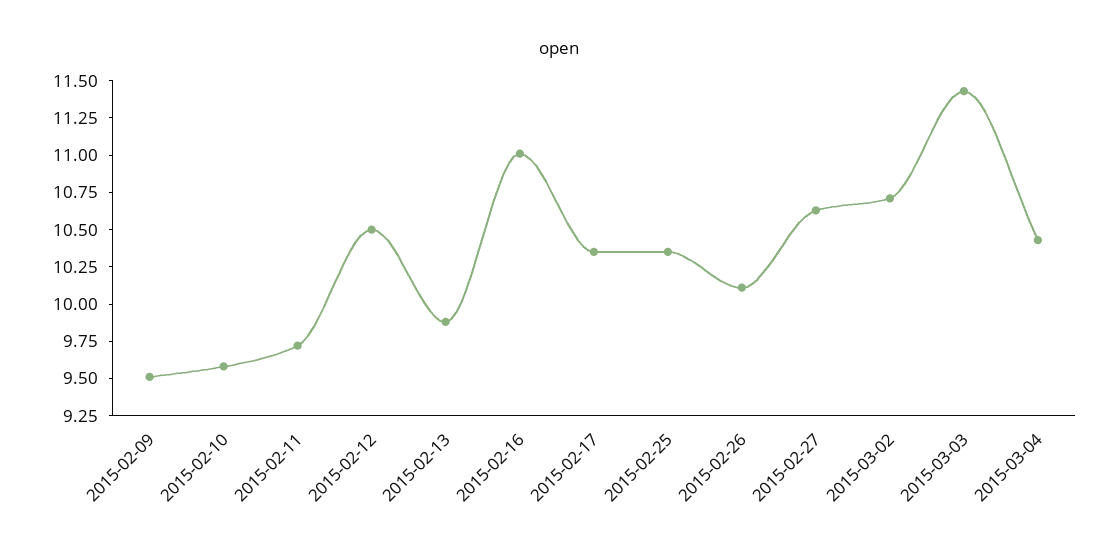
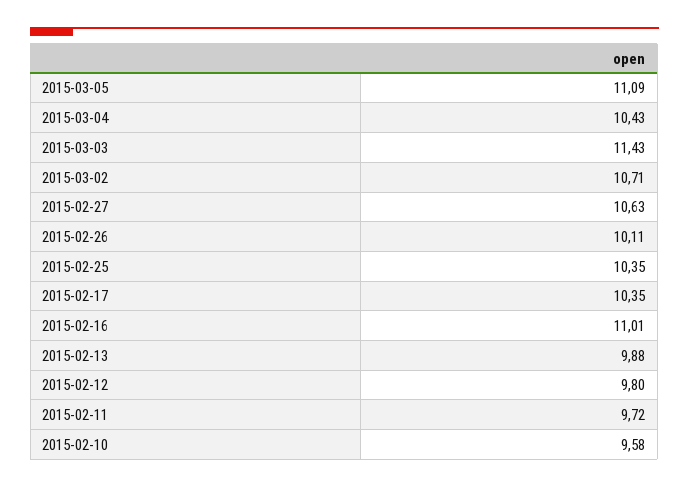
2015-02-09: 9.5 -> none
2015-02-12: 10.5 -> 9.8
2015-03-05: none -> 11.09

